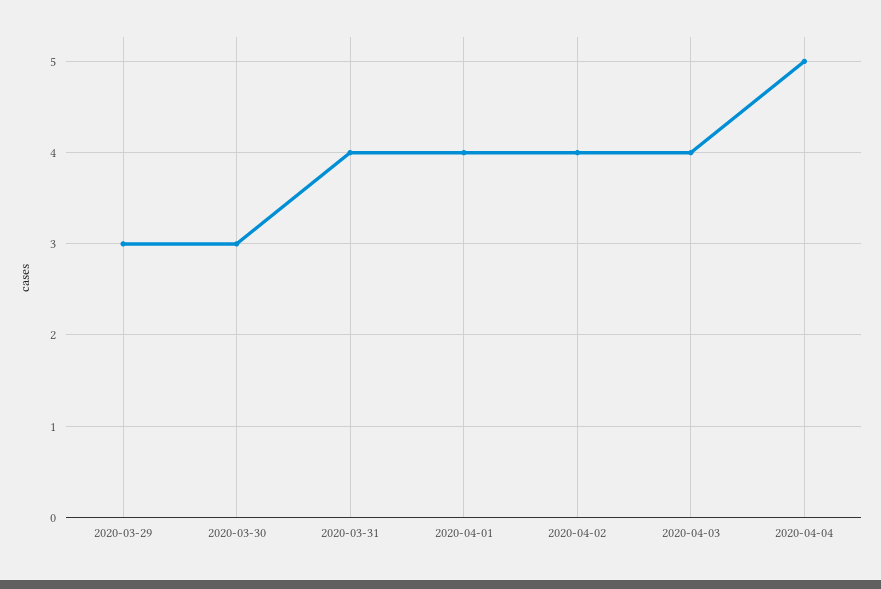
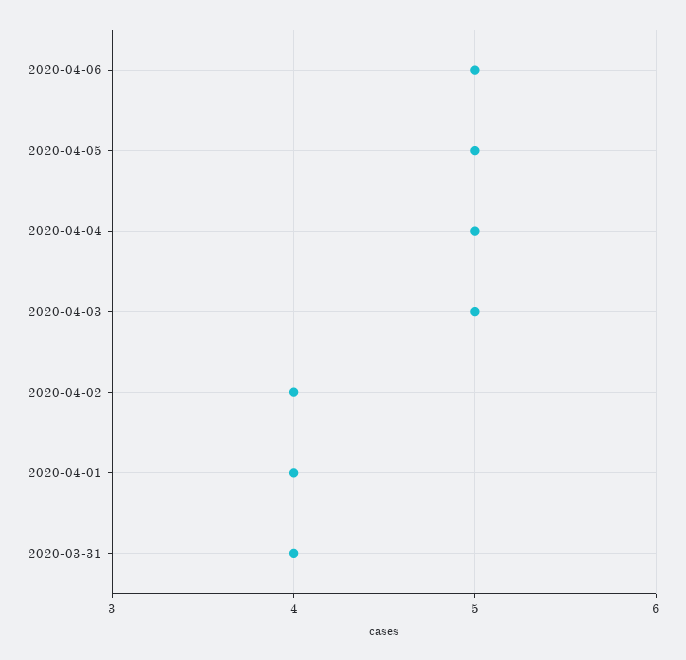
2020-03-29: 3 -> none
2020-03-30: 3 -> none
2020-04-03: 4 -> 5
2020-04-06: none -> 5
2020-04-05: none -> 5

